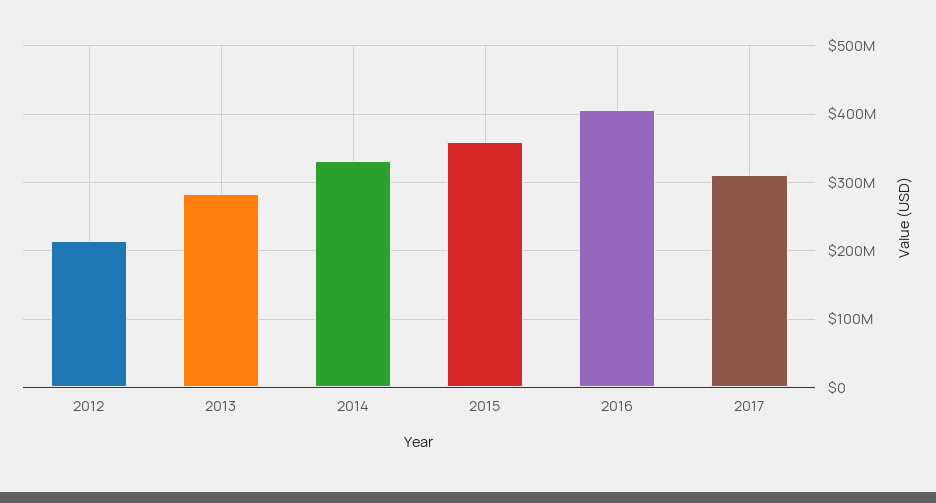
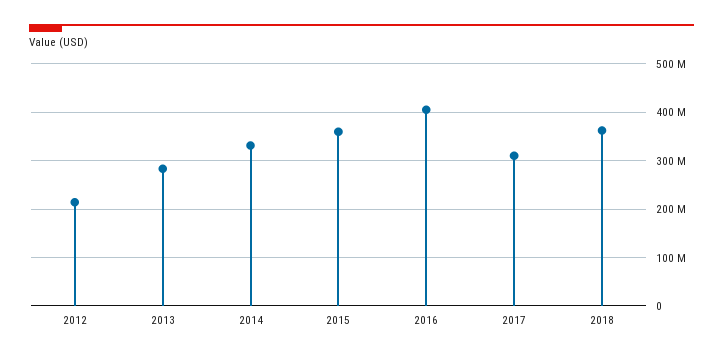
2018: none -> 360000000

